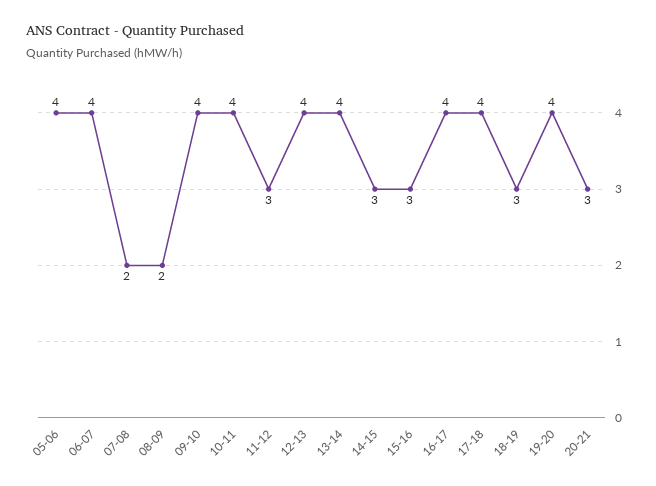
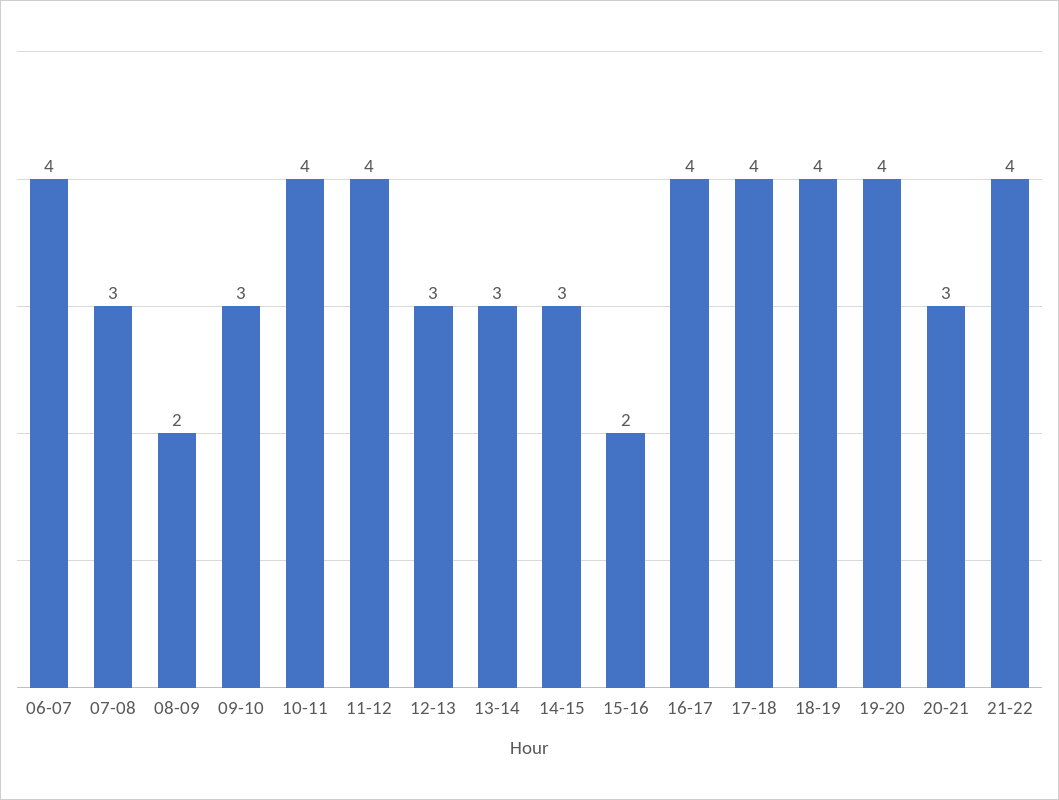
05-06: 4 -> none
07-08: 2 -> 3
09-10: 4 -> 3
11-12: 3 -> 4
12-13: 4 -> 3
13-14: 4 -> 3
15-16: 3 -> 2
18-19: 3 -> 4
21-22: none -> 4

